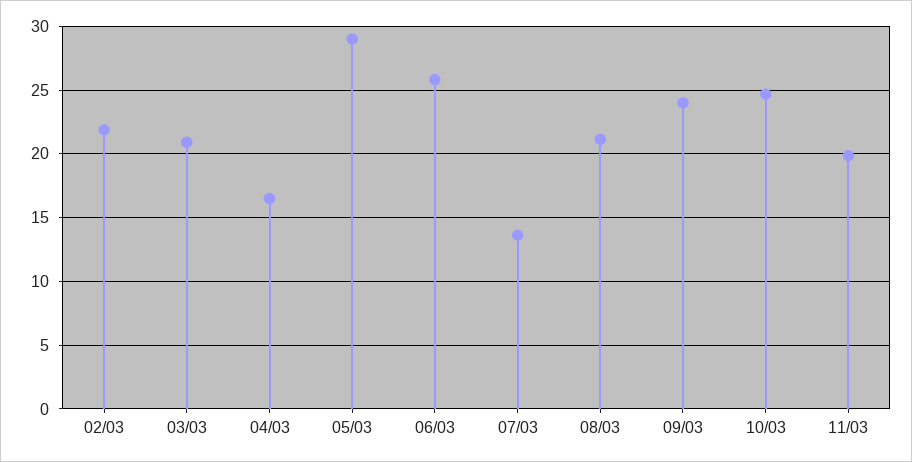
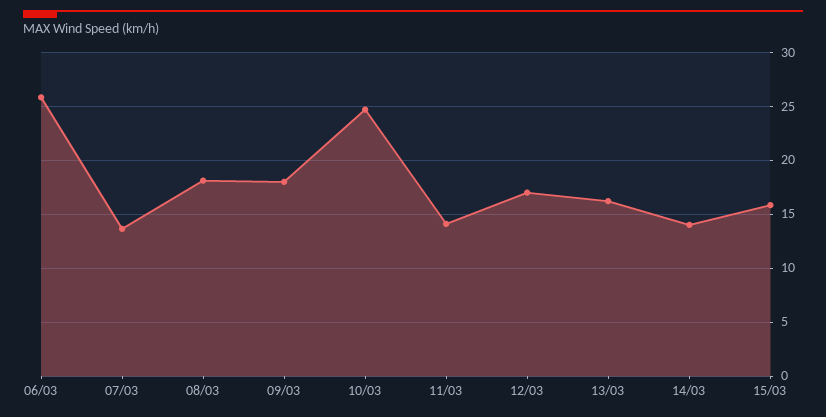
02/03: 22 -> none
03/03: 21 -> none
04/03: 16.5 -> none
05/03: 29 -> none
08/03: 21 -> 18
09/03: 24 -> 18
11/03: 20 -> 14
12/03: none -> 17
13/03: none -> 16
14/03: none -> 14
15/03: none -> 16

